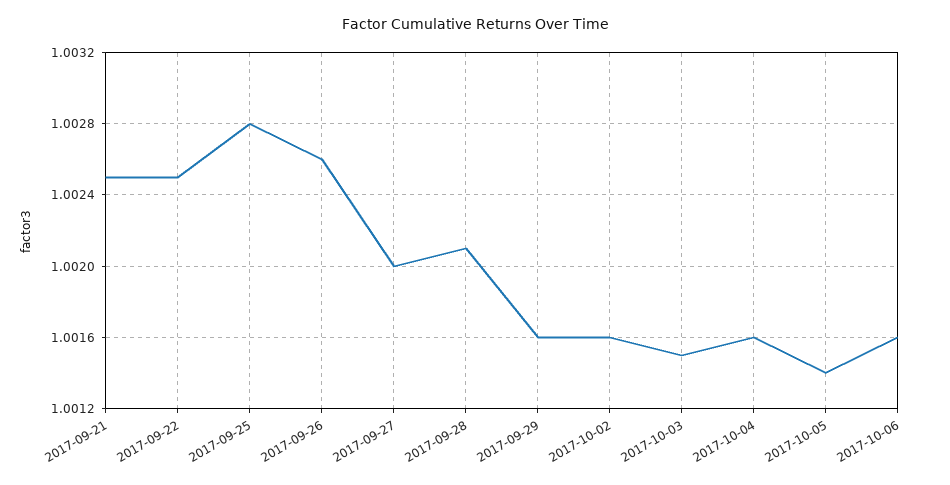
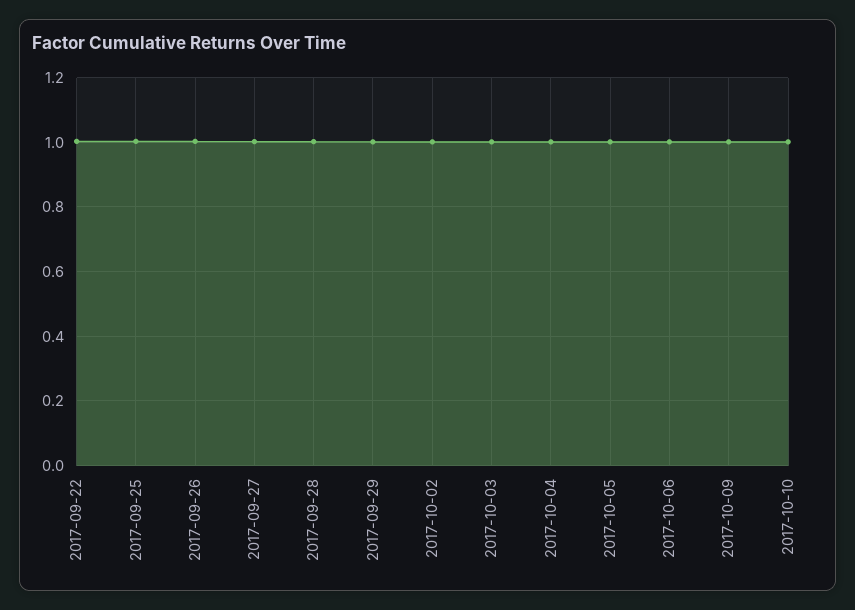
2017-09-21: 1.0025 -> none
2017-10-09: none -> 1
2017-10-10: none -> 1

